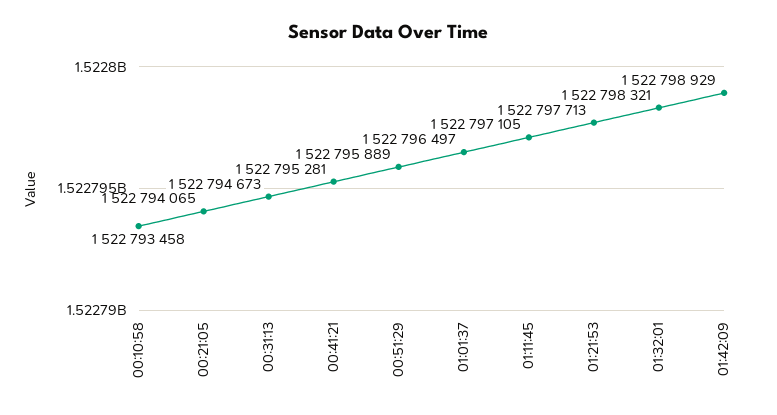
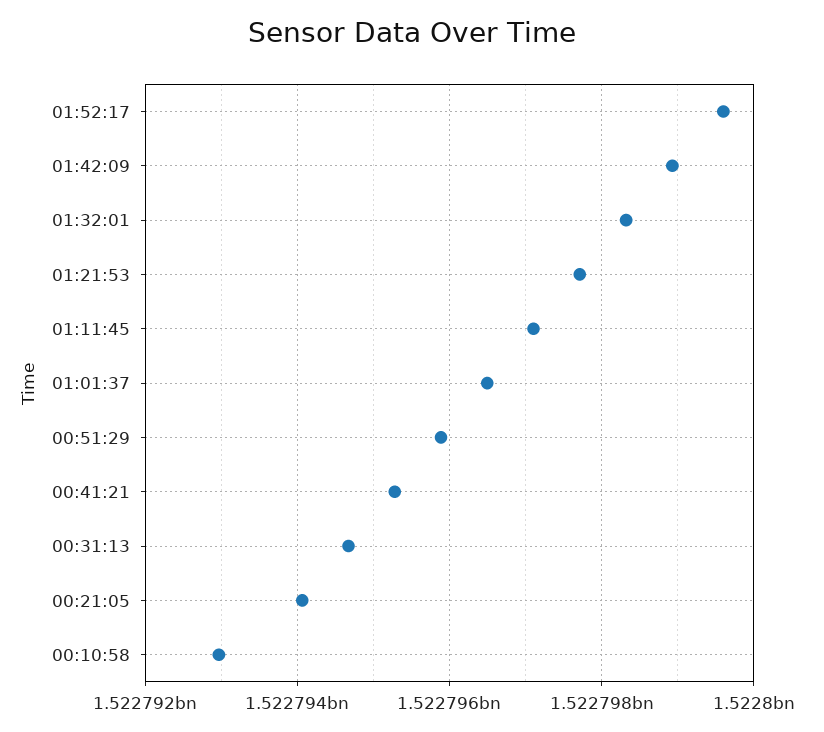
00:10:58: 1522793458 -> 1522793000
01:52:17: none -> 1522799600

